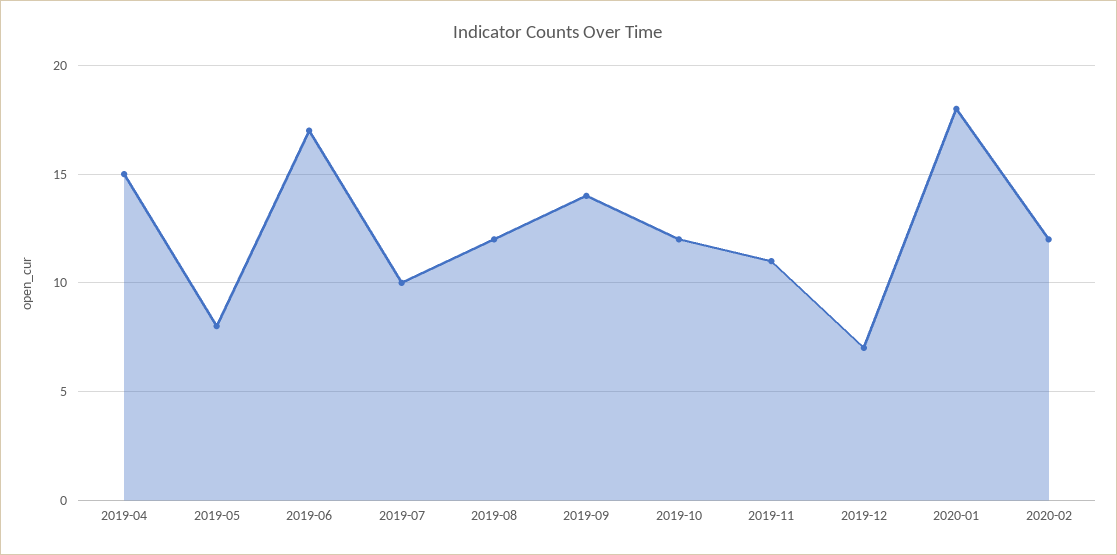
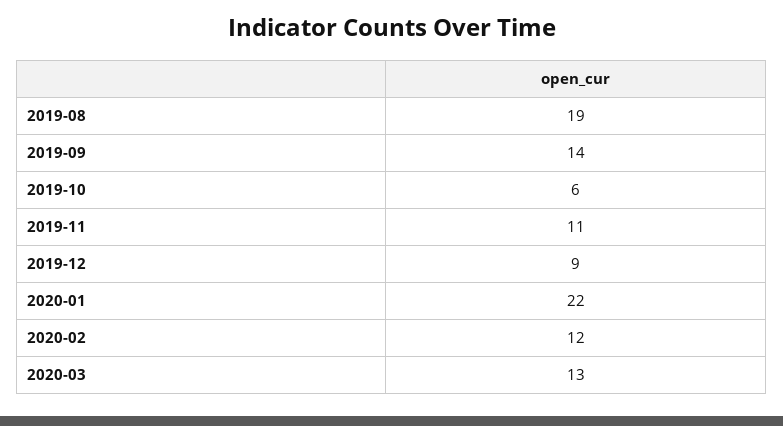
2019-04: 15 -> none
2019-05: 8 -> none
2019-06: 17 -> none
2019-07: 10 -> none
2019-08: 12 -> 19
2019-10: 12 -> 6
2019-12: 7 -> 9
2020-01: 18 -> 22
2020-03: none -> 13

